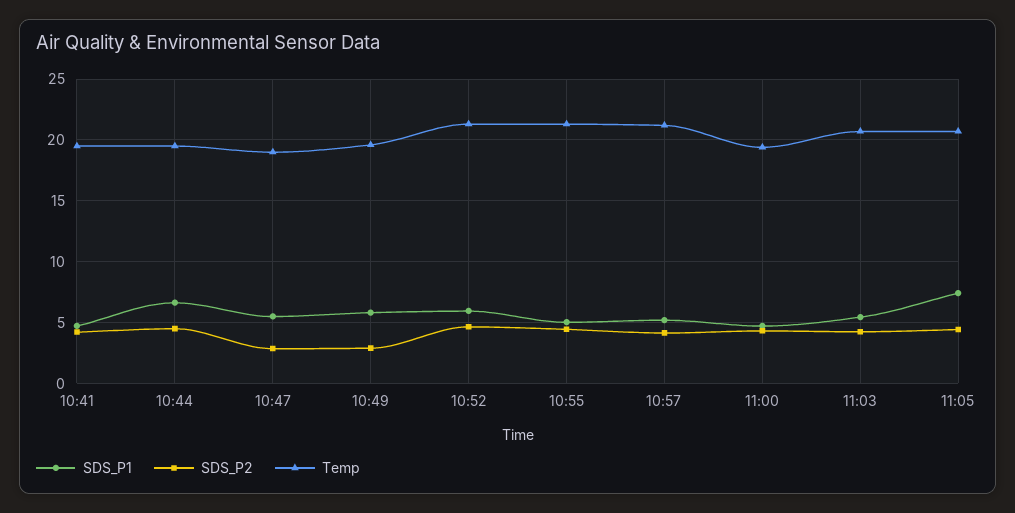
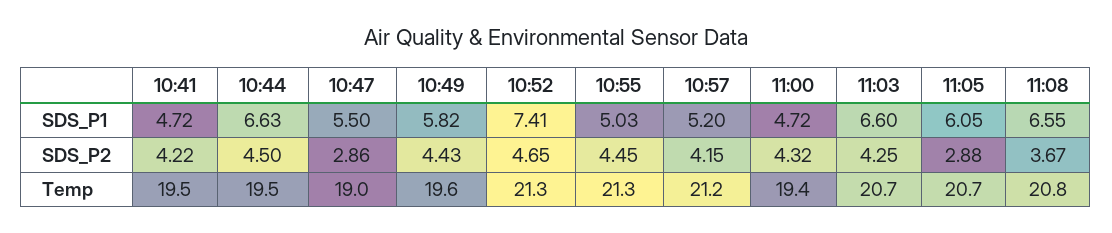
SDS_P2, 10:49: 3 -> 4.43
SDS_P1, 10:52: 6 -> 7.41
SDS_P1, 11:03: 5.5 -> 6.6
SDS_P1, 11:05: 7.5 -> 6.05
SDS_P2, 11:05: 4.5 -> 2.88
SDS_P1, 11:08: none -> 6.55
SDS_P2, 11:08: none -> 3.67
Temp, 11:08: none -> 20.8

